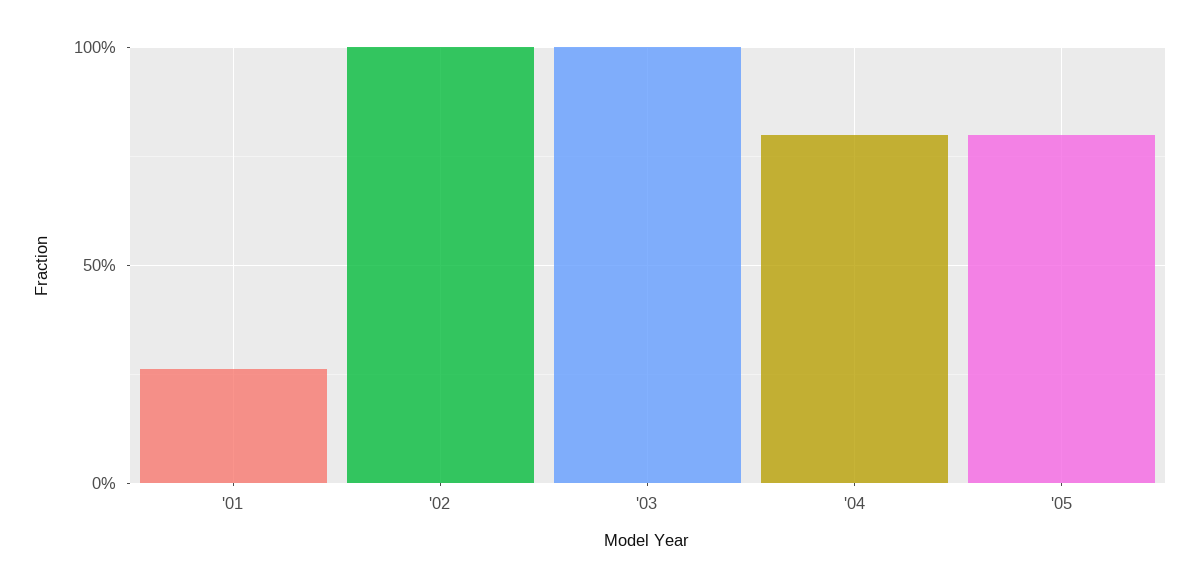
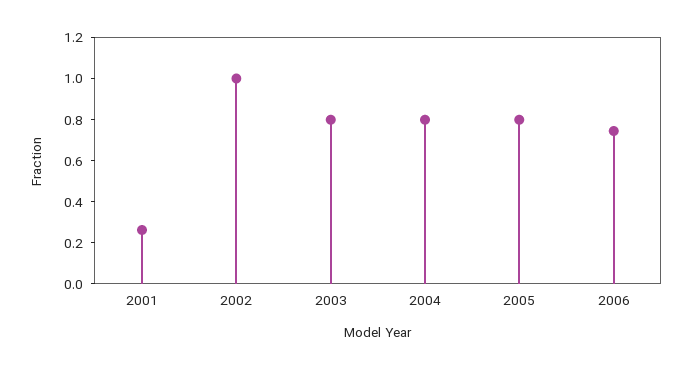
'03: 1 -> 0.8
2006: none -> 0.75

